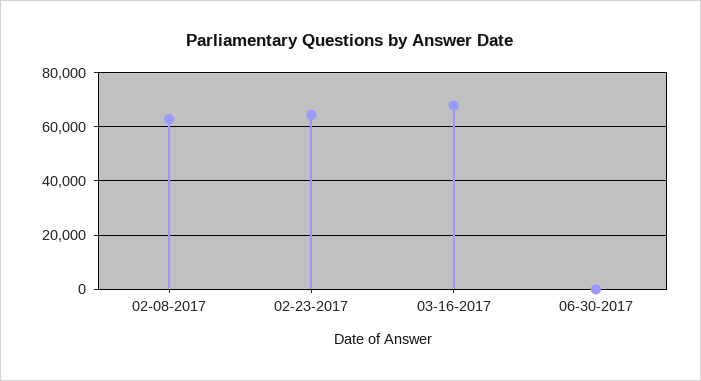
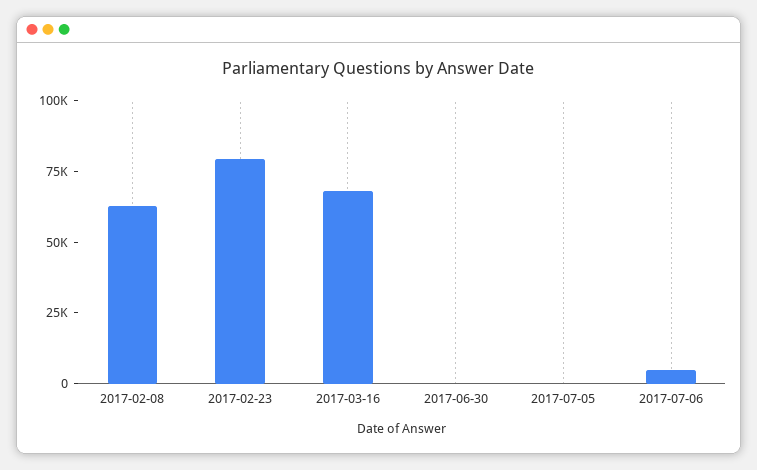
02-23-2017: 65000 -> 80000
2017-07-05: none -> 0
2017-07-06: none -> 5000

